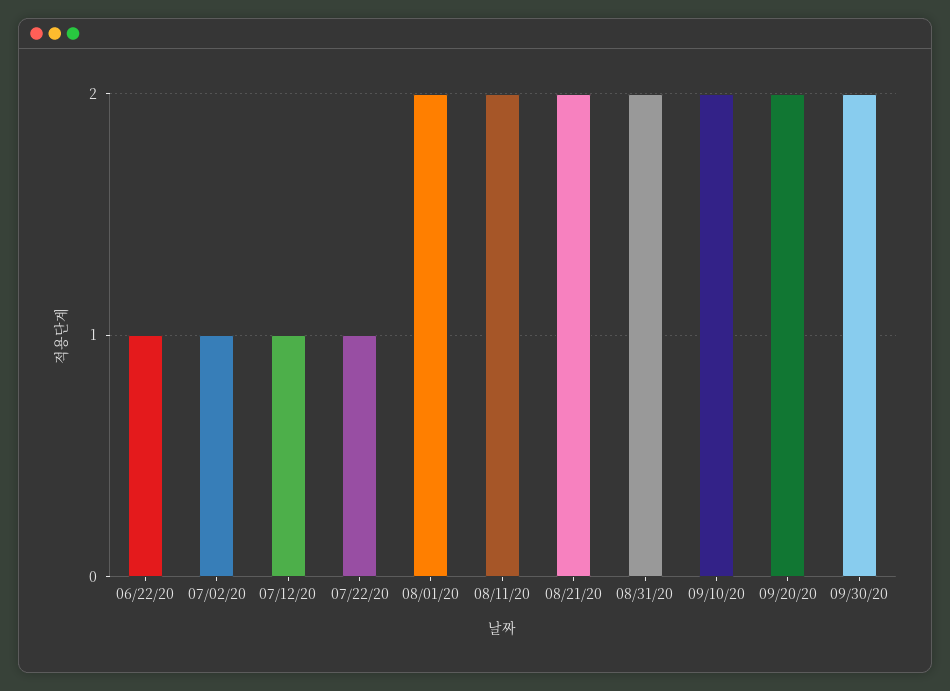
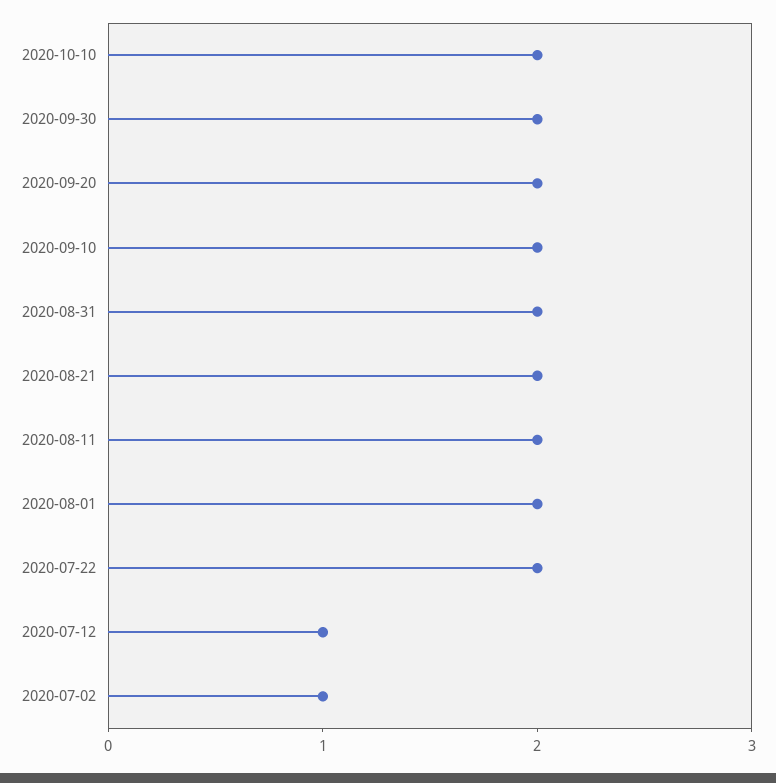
06/22/20: 1 -> none
07/22/20: 1 -> 2
2020-10-10: none -> 2

